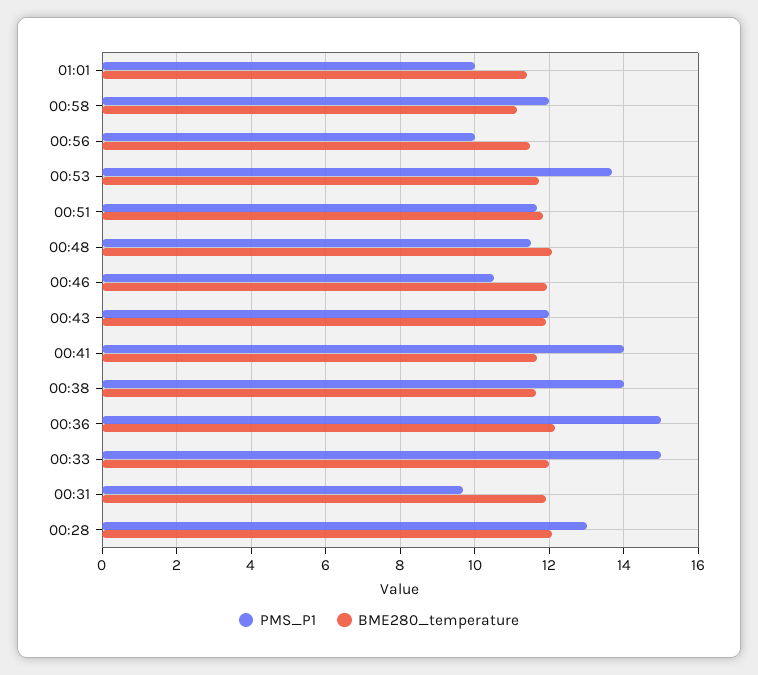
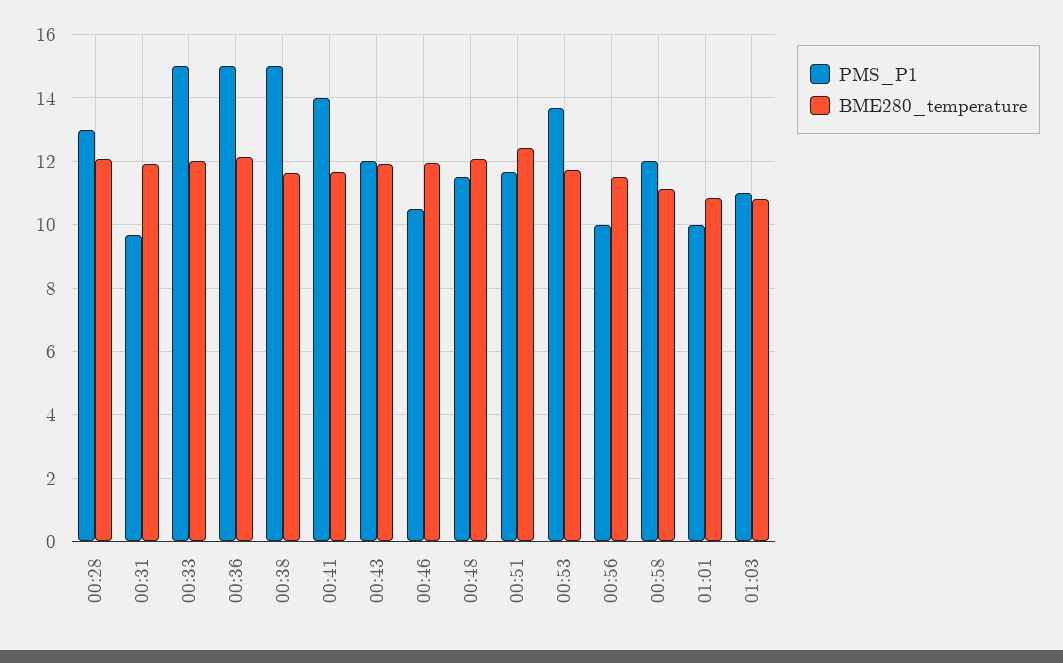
BME280_temperature, 01:01: 11.4 -> 10.8
BME280_temperature, 00:51: 11.8 -> 12.4
PMS_P1, 00:38: 14 -> 15
PMS_P1, 01:03: none -> 11
BME280_temperature, 01:03: none -> 10.8

